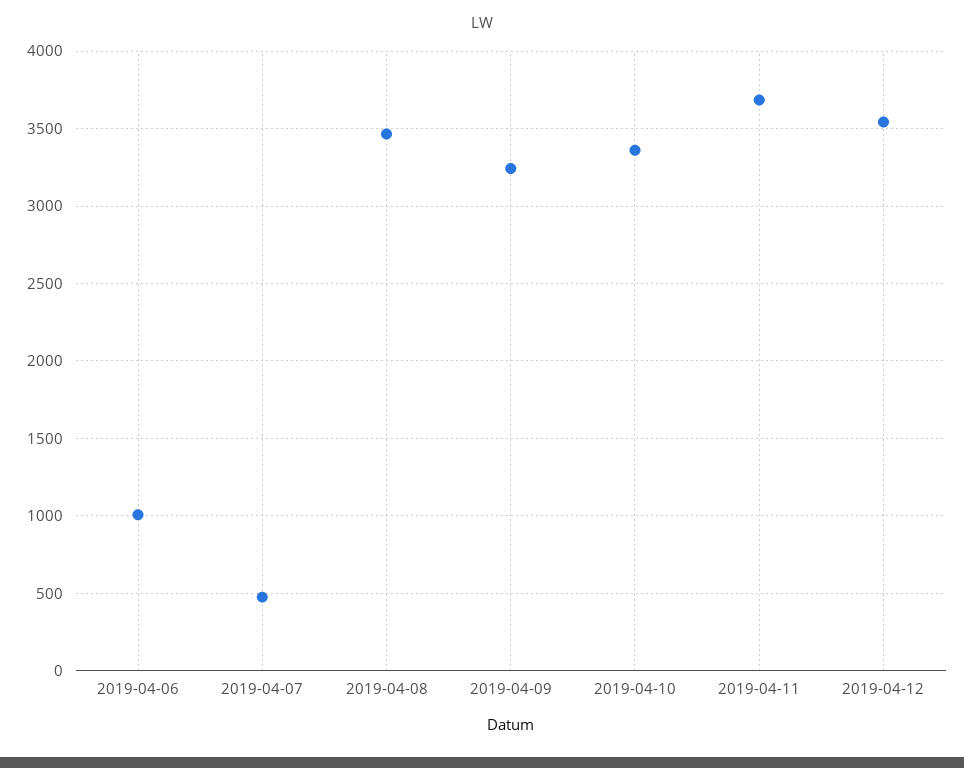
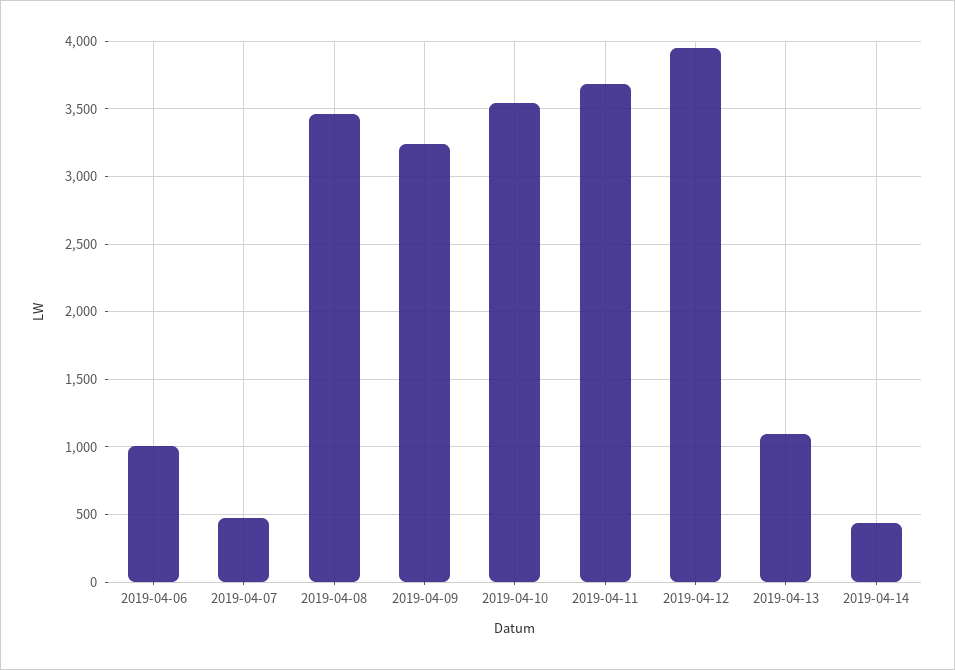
2019-04-10: 3350 -> 3550
2019-04-12: 3550 -> 3950
2019-04-13: none -> 1100
2019-04-14: none -> 450

